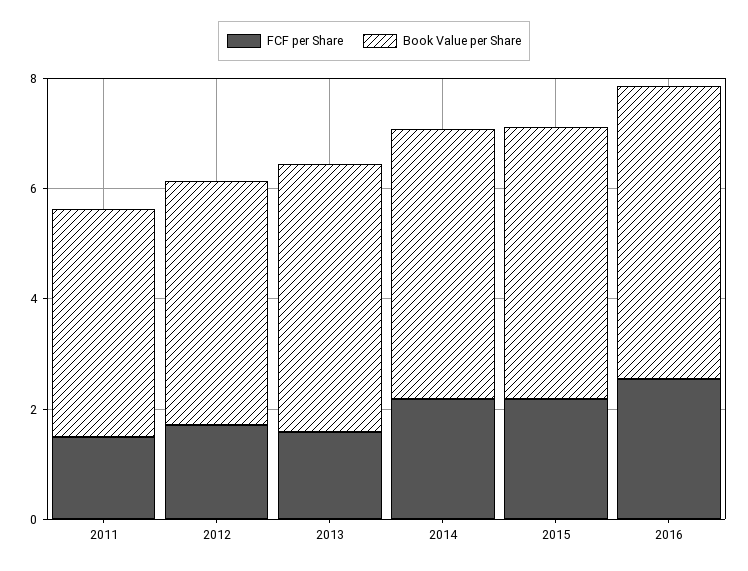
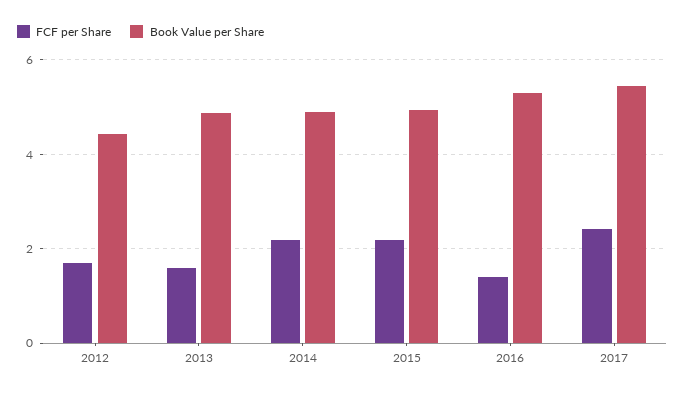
FCF per Share, 2011: 1.5 -> none
Book Value per Share, 2011: 4 -> none
FCF per Share, 2016: 2.5 -> 1.4
FCF per Share, 2017: none -> 2.4
Book Value per Share, 2017: none -> 5.4

